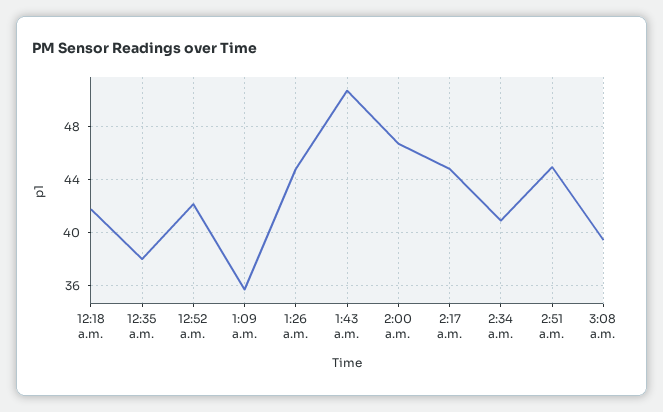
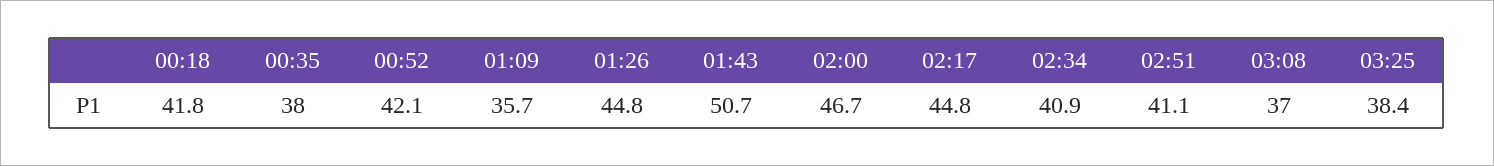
2:51 a.m.: 45 -> 41.1
3:08 a.m.: 39.5 -> 37
03:25: none -> 38.4

